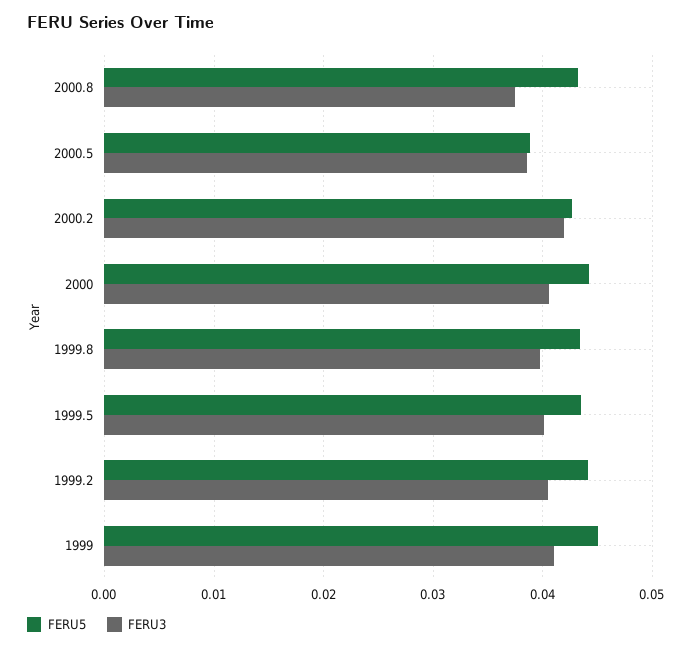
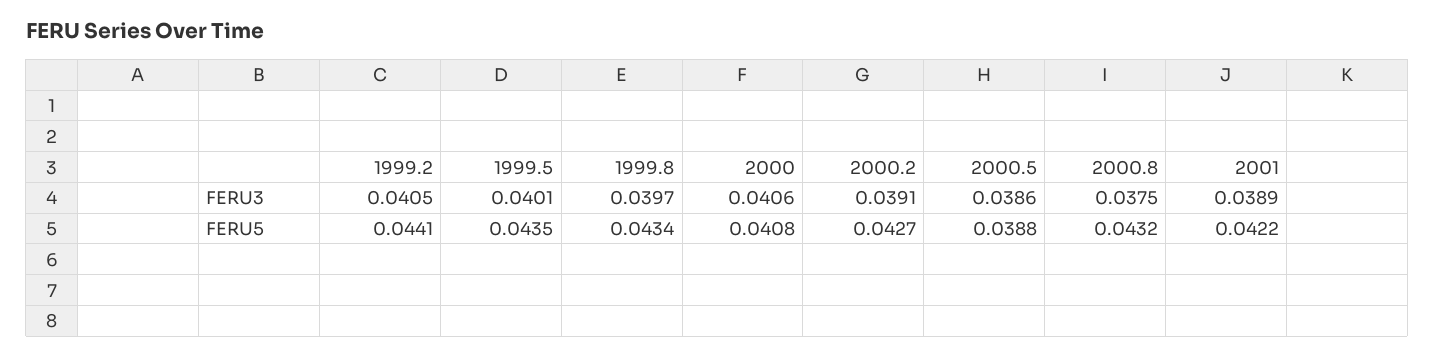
FERU3, 2000.2: 0.042 -> 0.0391
FERU5, 2000: 0.044 -> 0.0408
FERU5, 1999: 0.045 -> none
FERU3, 1999: 0.041 -> none
FERU3, 2001: none -> 0.0389
FERU5, 2001: none -> 0.0422

